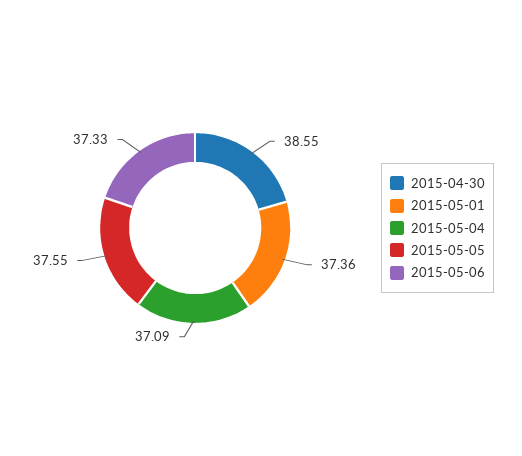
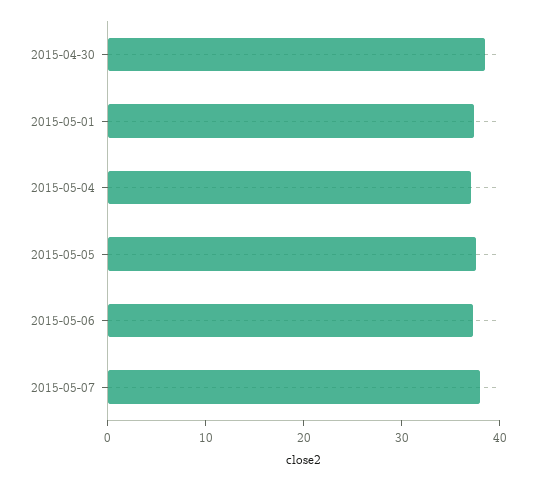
2015-05-07: none -> 38

